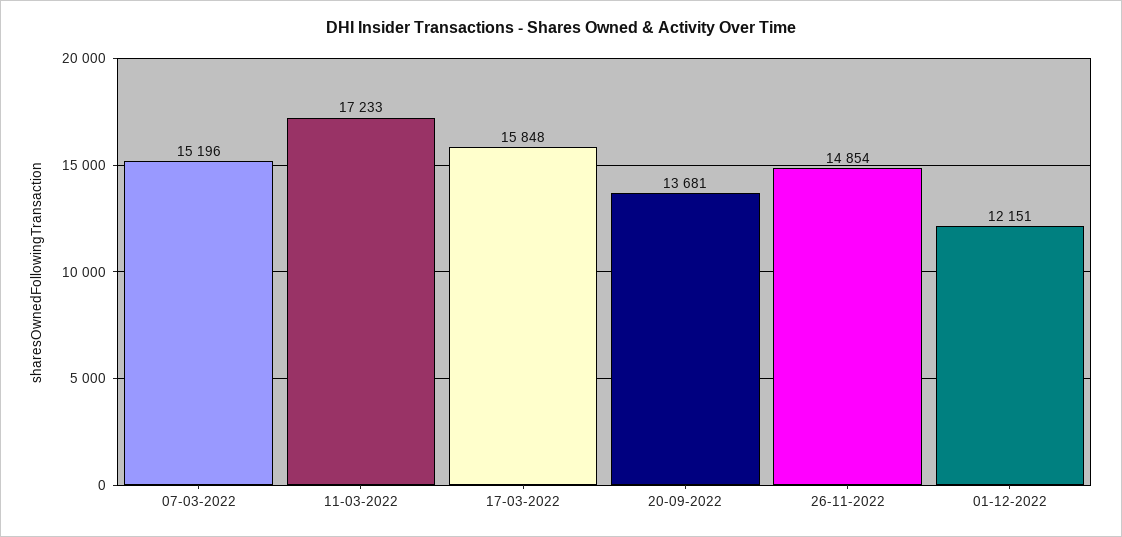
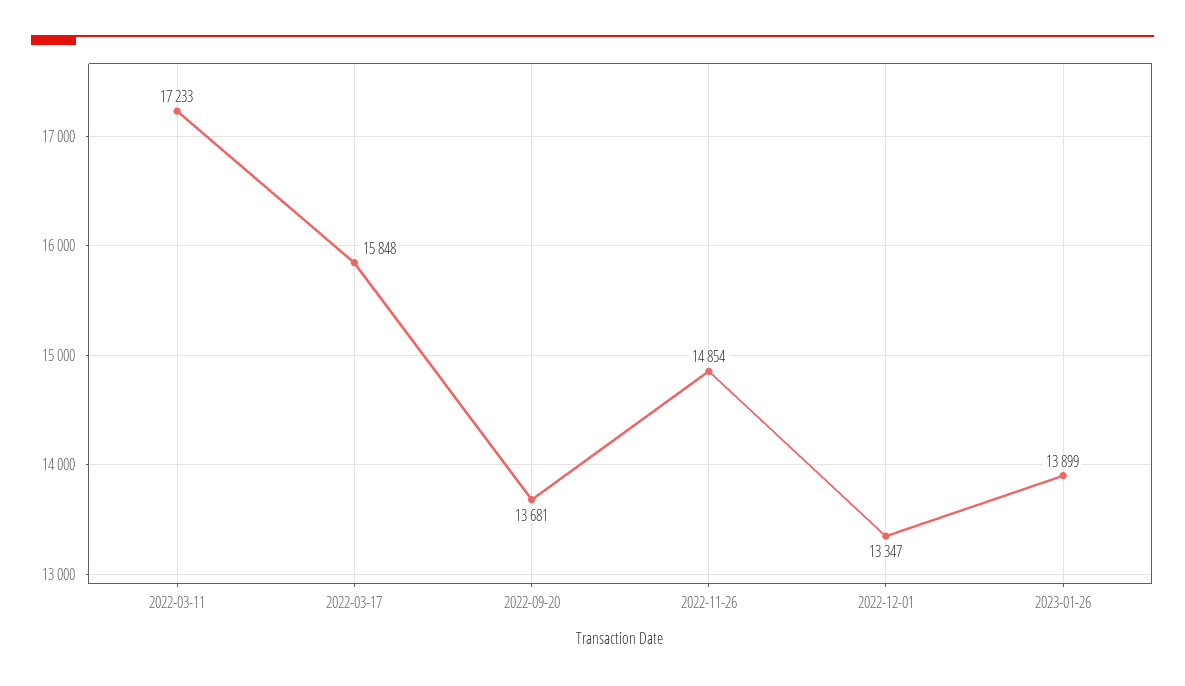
07-03-2022: 15196 -> none
01-12-2022: 12151 -> 13347
2023-01-26: none -> 13899

